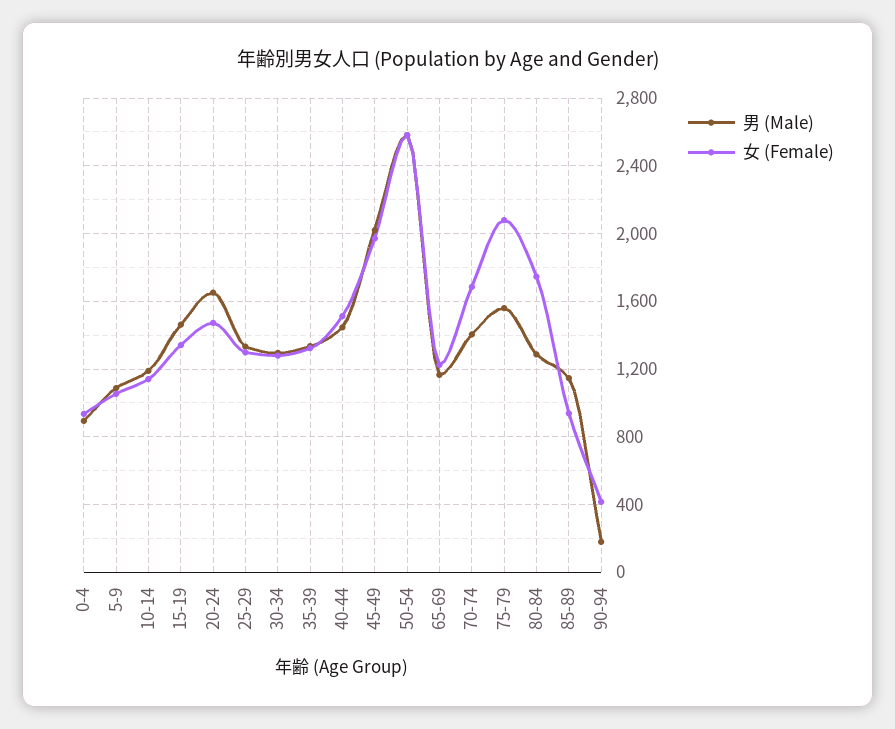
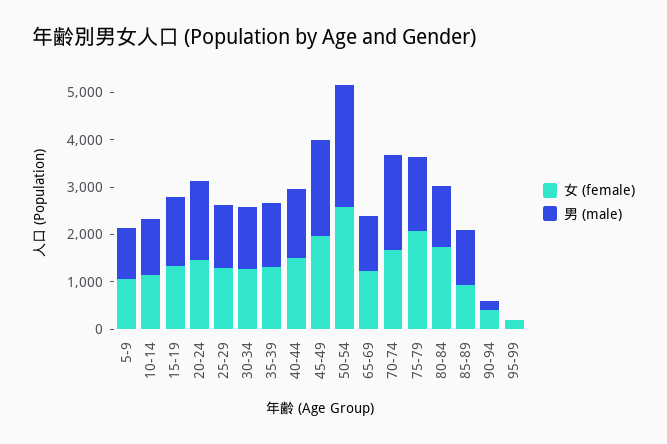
男 (Male), 0-4: 900 -> none
女 (Female), 0-4: 950 -> none
男 (Male), 70-74: 1400 -> 2000
女 (Female), 95-99: none -> 200
男 (Male), 95-99: none -> 0

